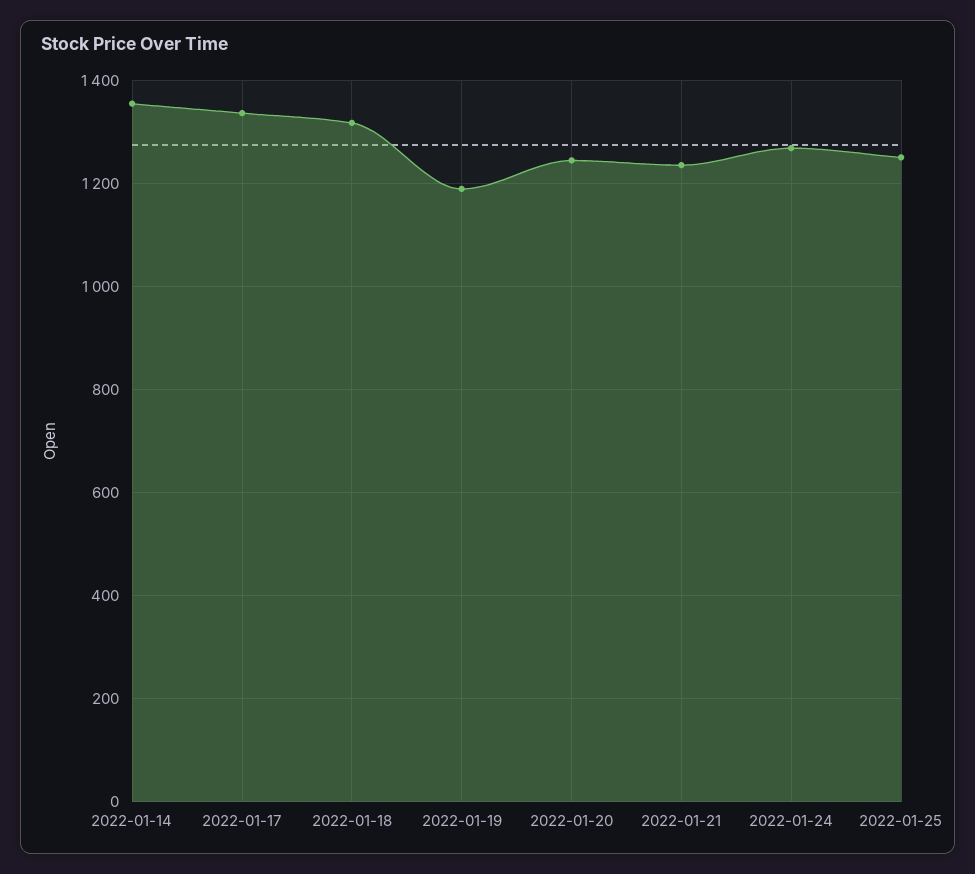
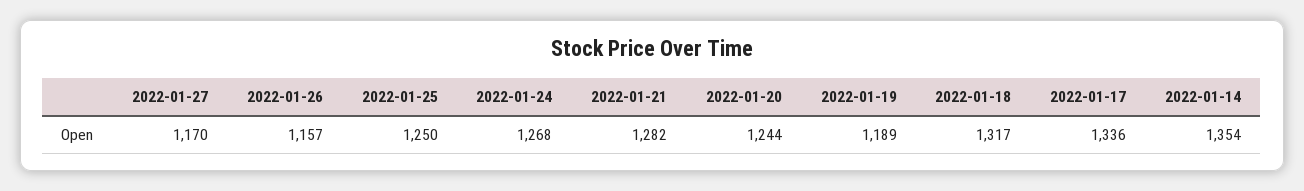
2022-01-21: 1240 -> 1282
2022-01-27: none -> 1170
2022-01-26: none -> 1157

